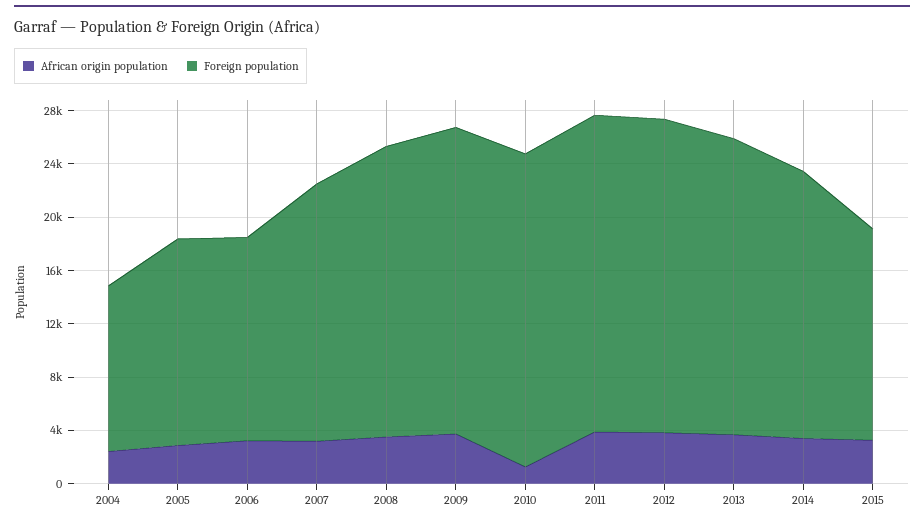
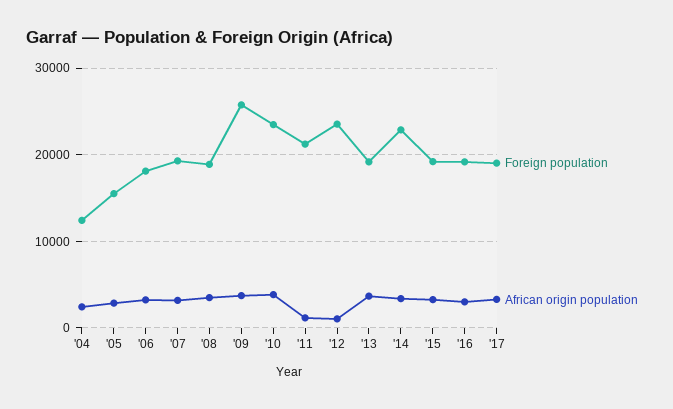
Foreign population, 2006: 15000 -> 18000
Foreign population, 2008: 22000 -> 19000
Foreign population, 2009: 23000 -> 26000
African origin population, 2010: 1000 -> 4000
African origin population, 2011: 4000 -> 1000
Foreign population, 2011: 24000 -> 21000
African origin population, 2012: 4000 -> 1000
Foreign population, 2013: 22000 -> 19000
Foreign population, 2014: 20000 -> 23000
Foreign population, 2015: 16000 -> 19000
Foreign population, '16: none -> 19000
African origin population, '16: none -> 3000
Foreign population, '17: none -> 19000
African origin population, '17: none -> 3000

